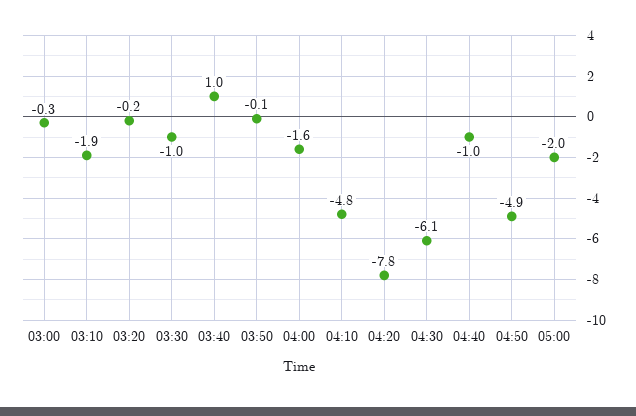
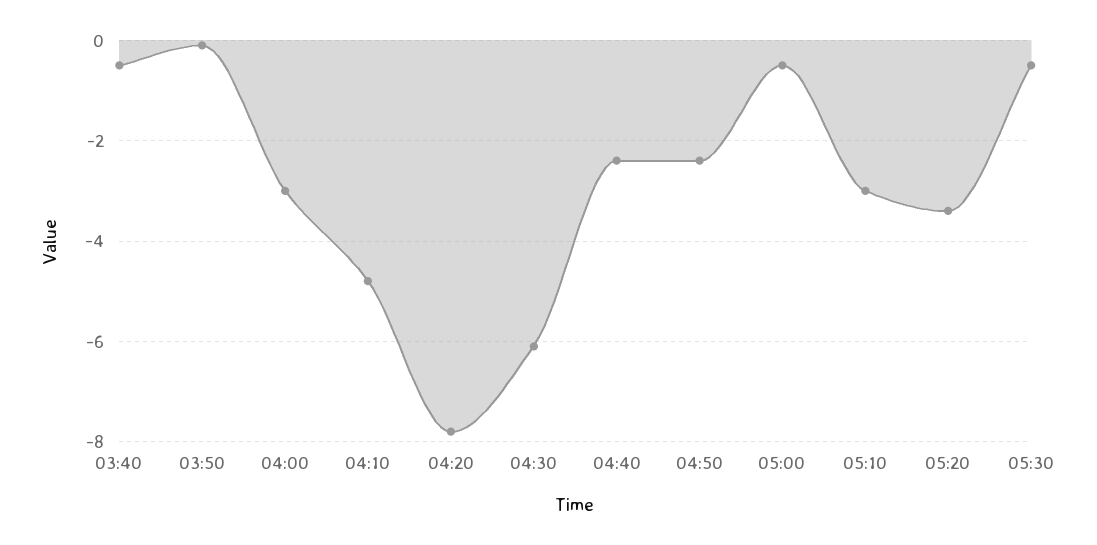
03:00: -0.3 -> none
03:10: -1.9 -> none
03:20: -0.2 -> none
03:30: -1 -> none
03:40: 1 -> -0.5
04:00: -1.6 -> -3
04:40: -1 -> -2.5
04:50: -4.9 -> -2.5
05:00: -2 -> -0.5
05:10: none -> -3
05:20: none -> -3.5
05:30: none -> -0.5

